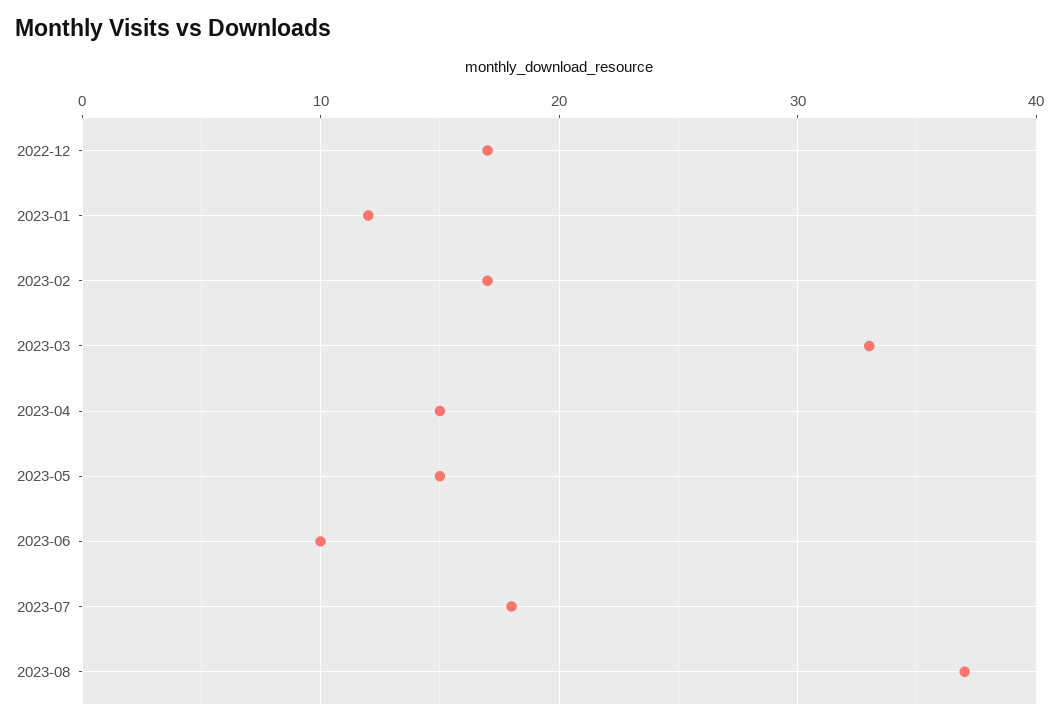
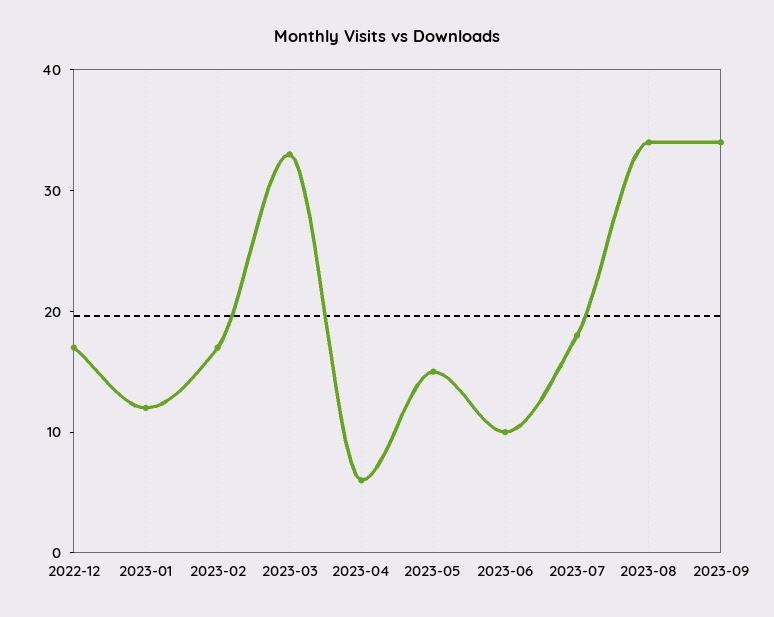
2023-04: 15 -> 6
2023-08: 37 -> 34
2023-09: none -> 34

